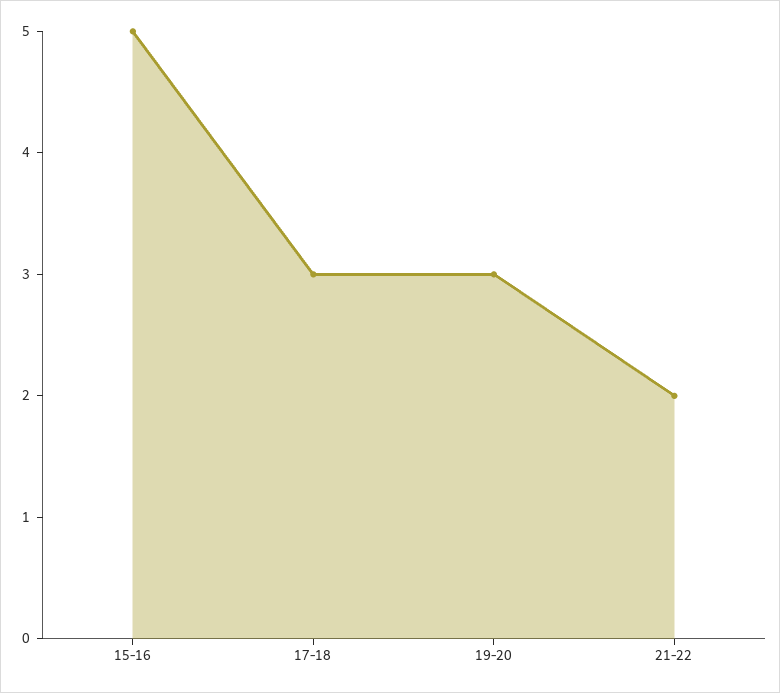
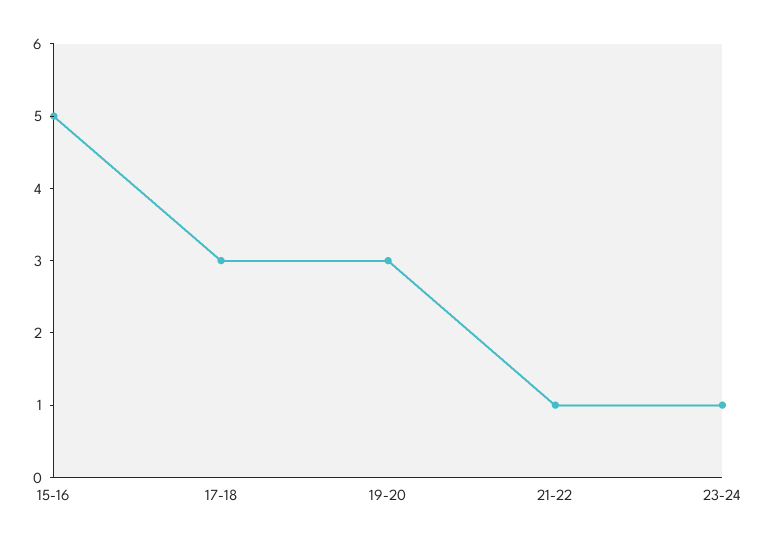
21-22: 2 -> 1
23-24: none -> 1

